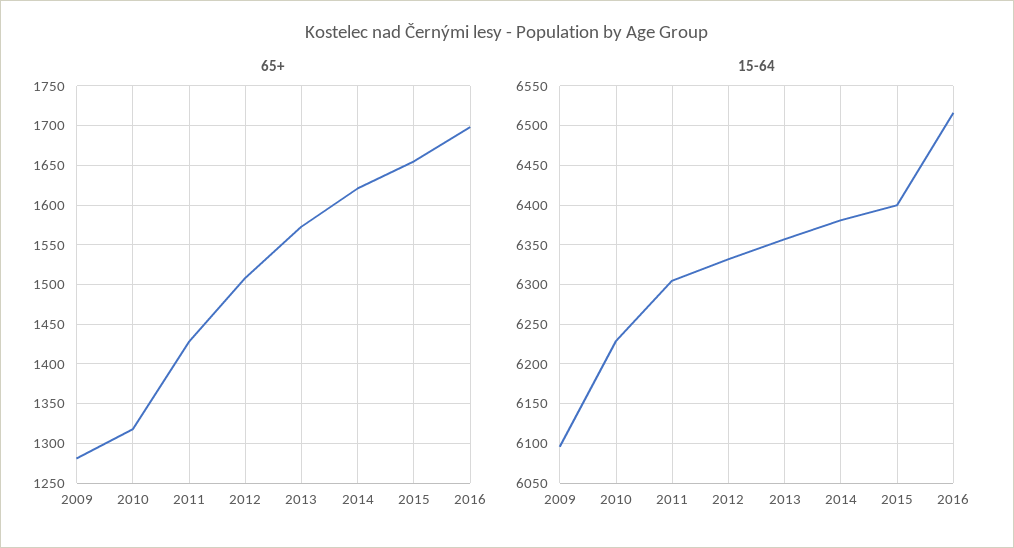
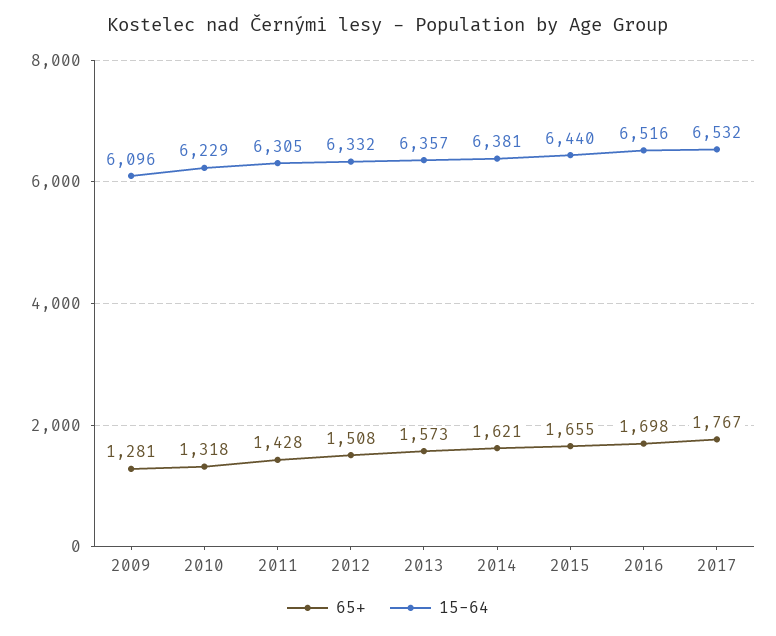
15-64, 2015: 6400 -> 6440
65+, 2017: none -> 1767
15-64, 2017: none -> 6532

